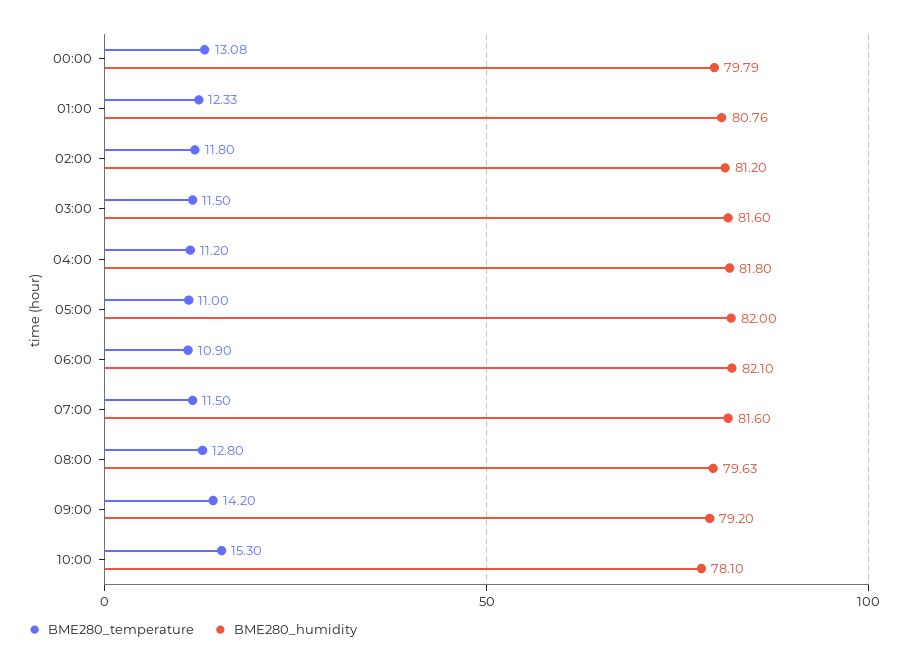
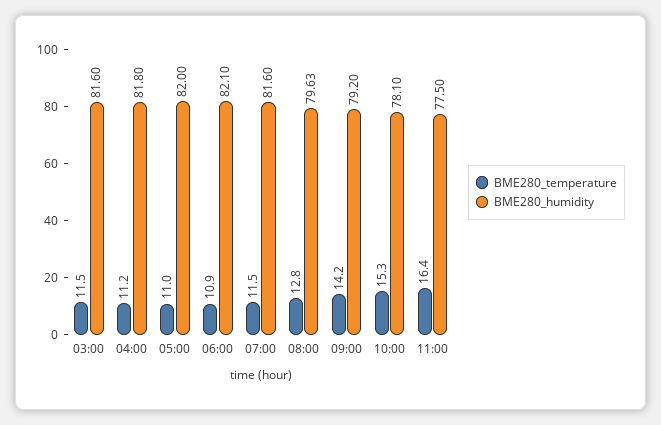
BME280_temperature, 00:00: 13.08 -> none
BME280_humidity, 00:00: 79.79 -> none
BME280_temperature, 01:00: 12.33 -> none
BME280_humidity, 01:00: 80.76 -> none
BME280_temperature, 02:00: 11.8 -> none
BME280_humidity, 02:00: 81.2 -> none
BME280_temperature, 11:00: none -> 16.4
BME280_humidity, 11:00: none -> 77.5

